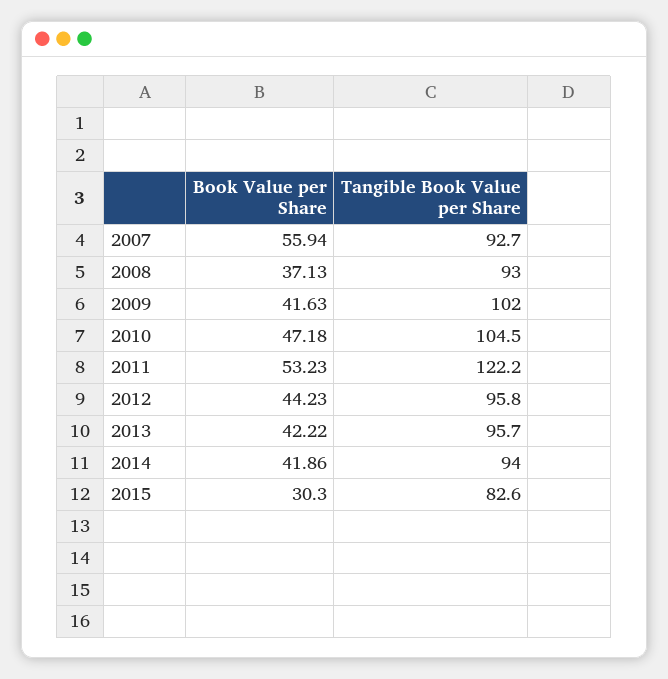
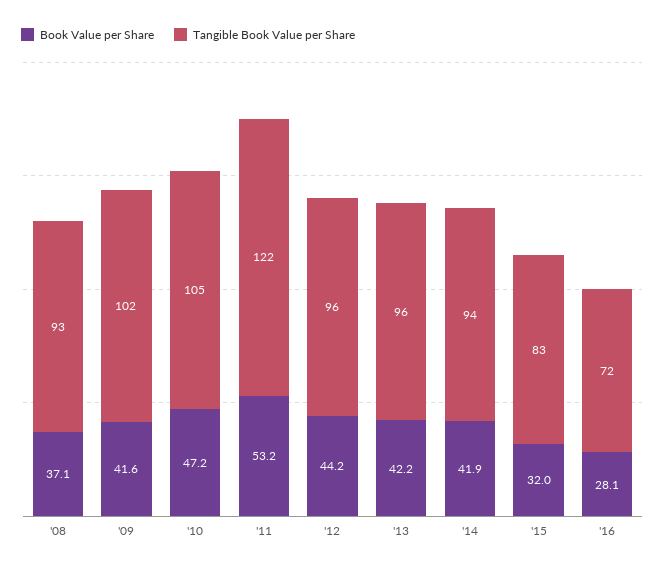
Book Value per Share, 2007: 55.94 -> none
Tangible Book Value per Share, 2007: 92.7 -> none
Book Value per Share, 2015: 30.3 -> 32
Book Value per Share, '16: none -> 28.1
Tangible Book Value per Share, '16: none -> 72

